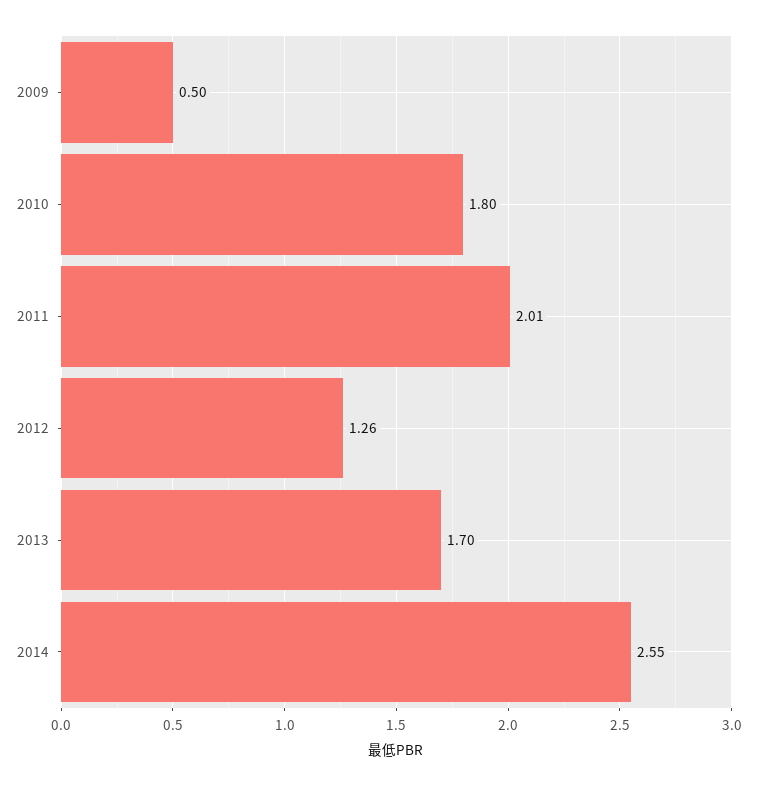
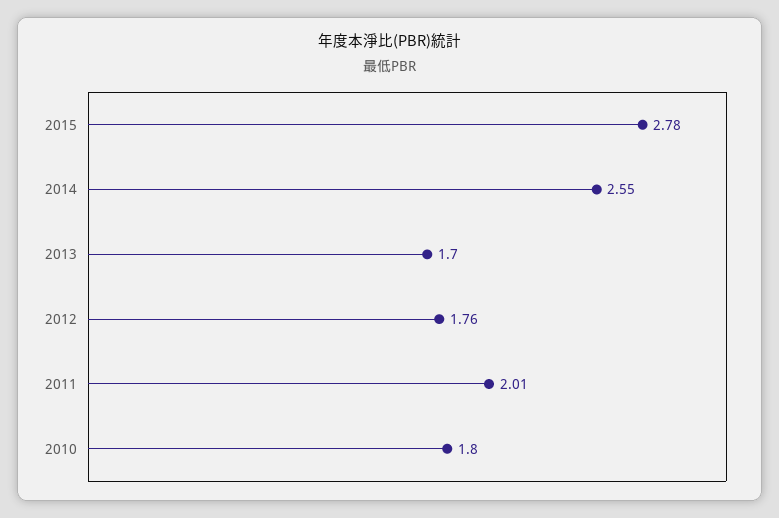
2009: 0.5 -> none
2012: 1.26 -> 1.76
2015: none -> 2.78

